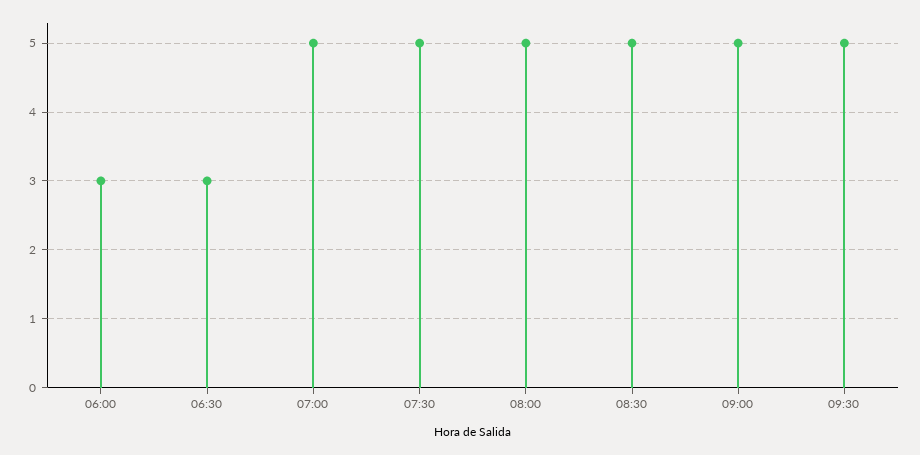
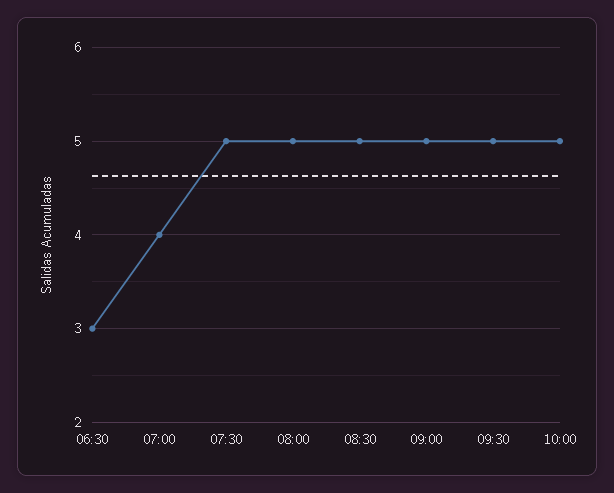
06:00: 3 -> none
07:00: 5 -> 4
10:00: none -> 5

